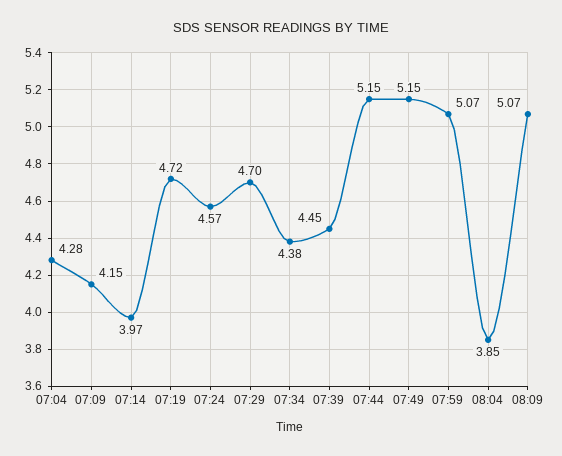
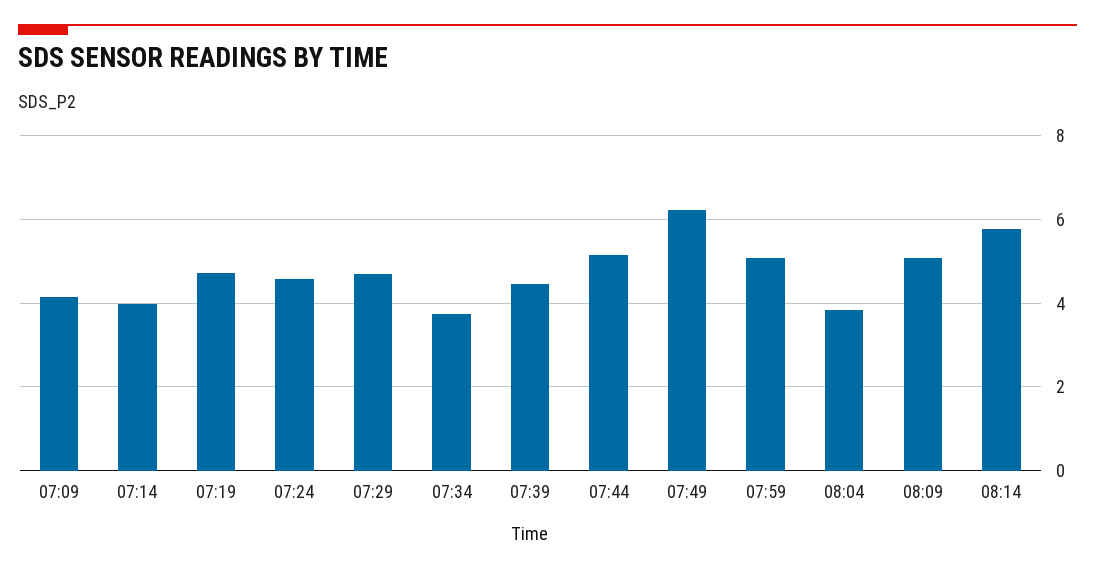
07:04: 4.28 -> none
07:34: 4.38 -> 3.8
07:49: 5.15 -> 6.2
08:14: none -> 5.8

